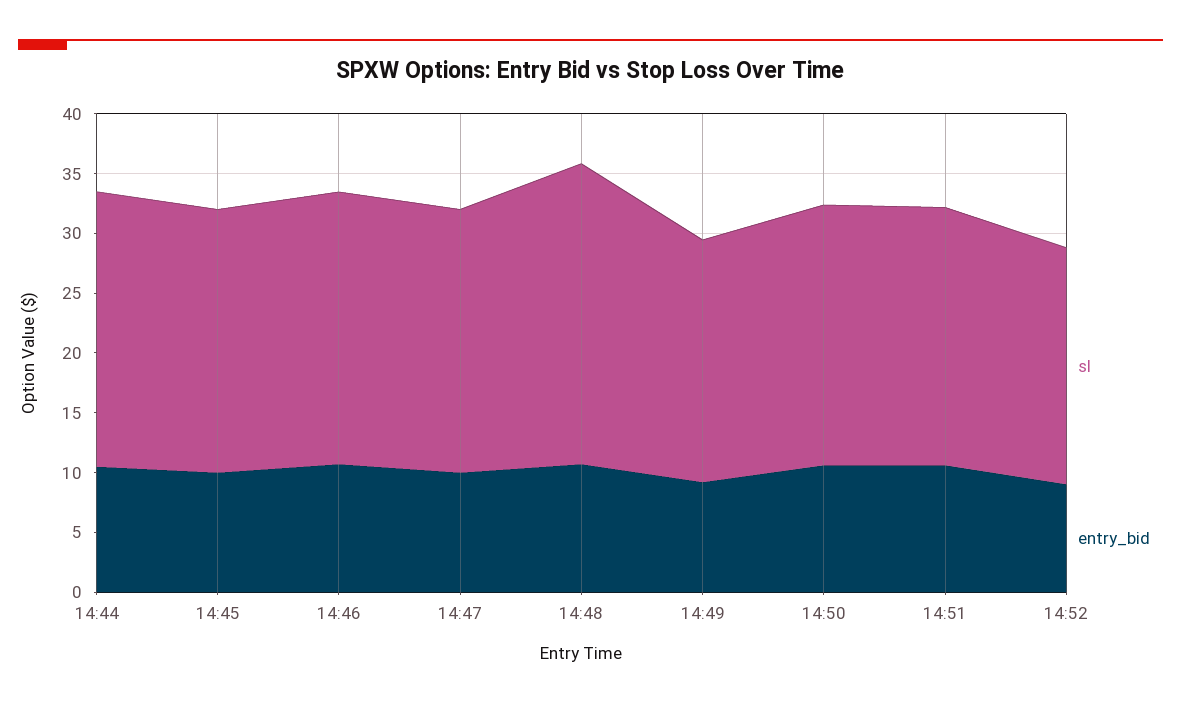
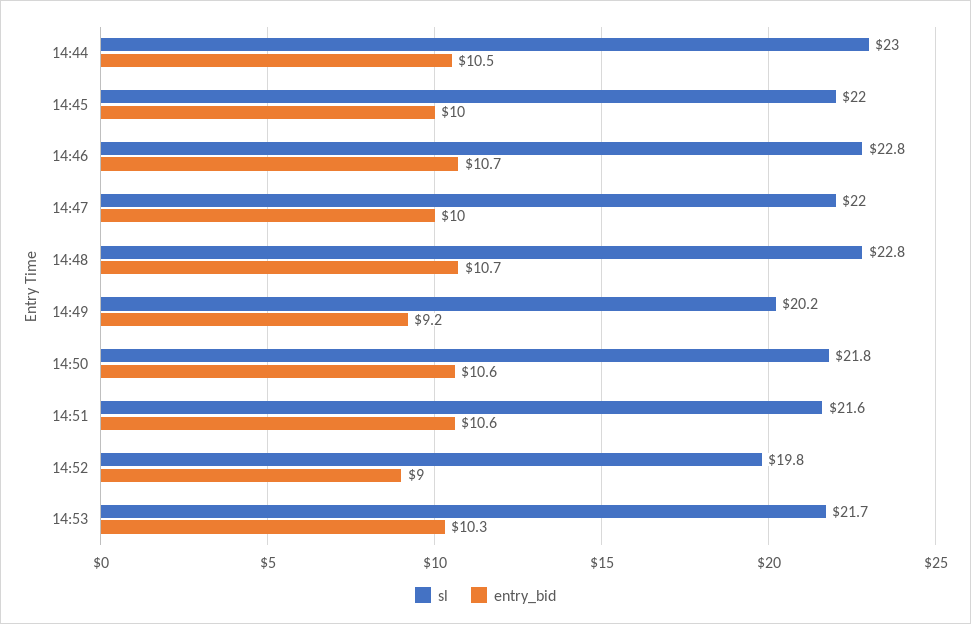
sl, 14:48: 25 -> 22.8
sl, 14:53: none -> 21.7
entry_bid, 14:53: none -> 10.3

